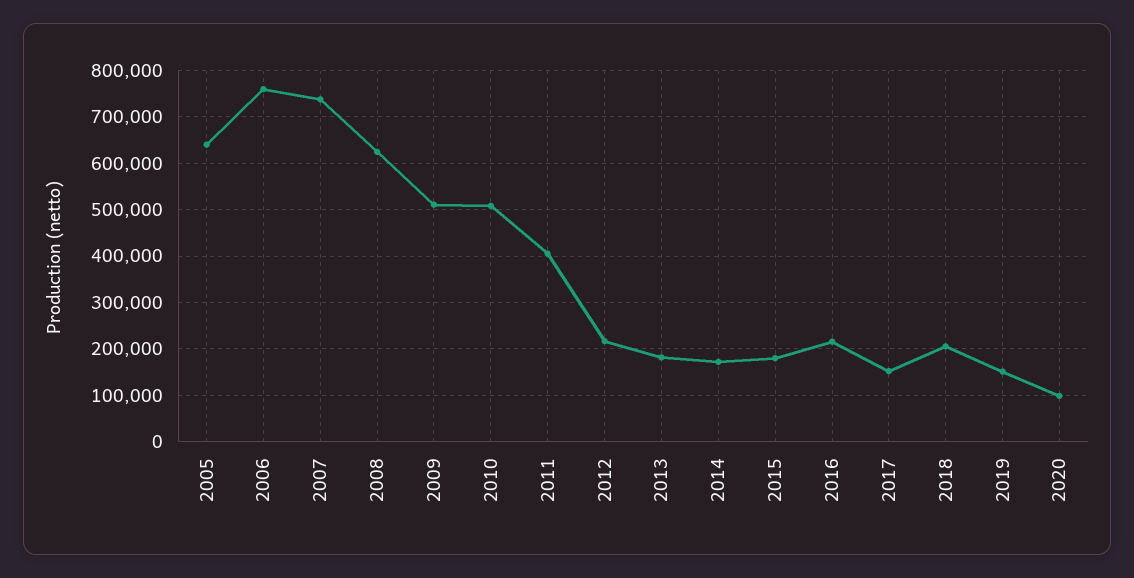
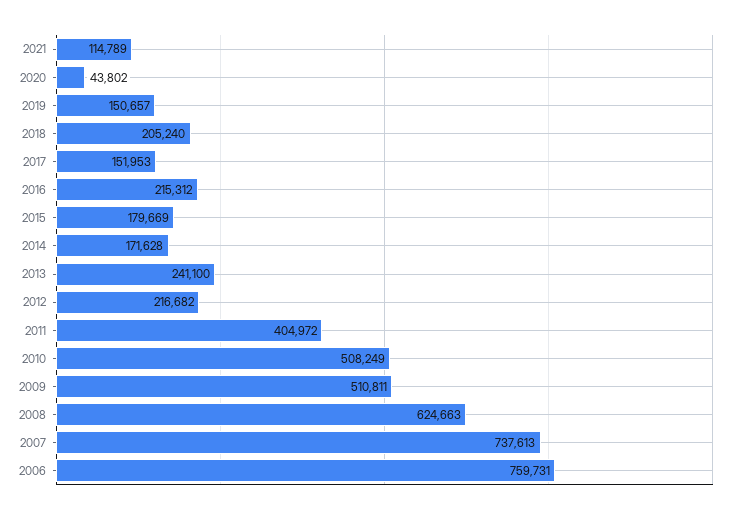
2005: 640000 -> none
2013: 180000 -> 241100
2020: 100000 -> 43802
2021: none -> 114789

